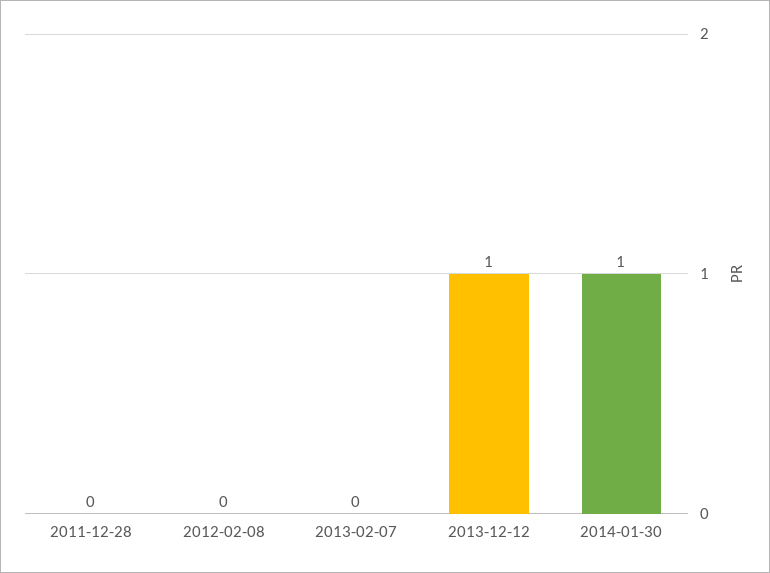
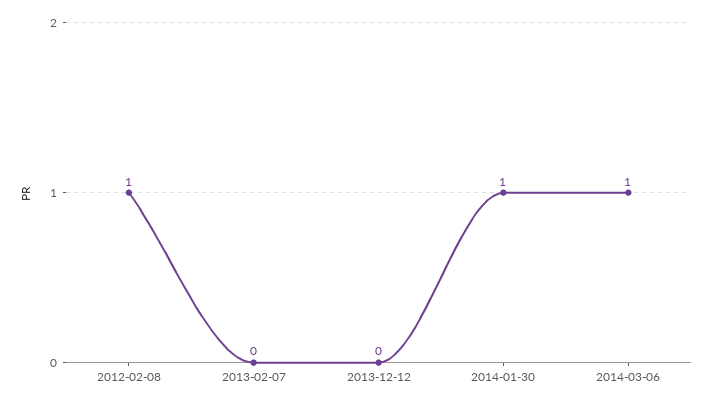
2011-12-28: 0 -> none
2012-02-08: 0 -> 1
2013-12-12: 1 -> 0
2014-03-06: none -> 1

